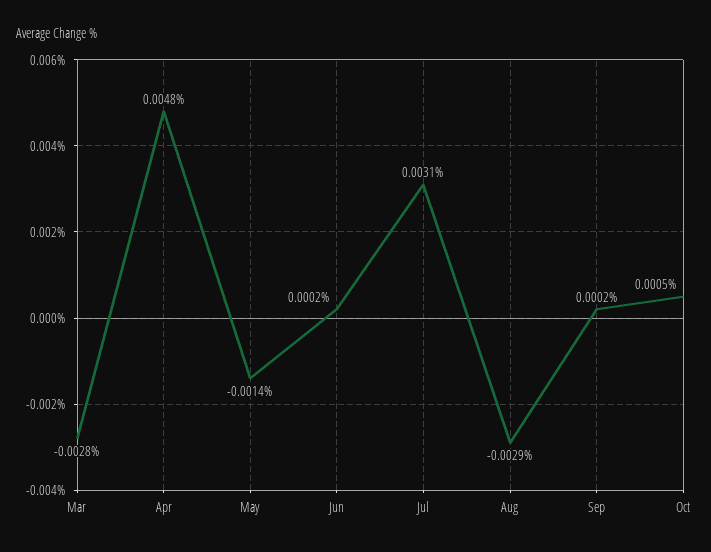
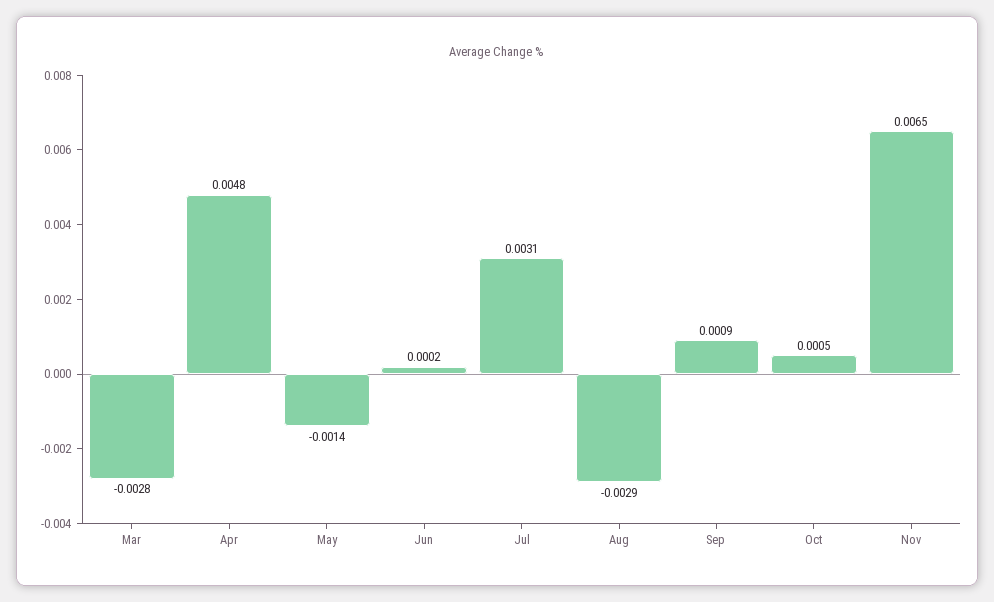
Sep: 0.0002 -> 0.0009
Nov: none -> 0.0065

